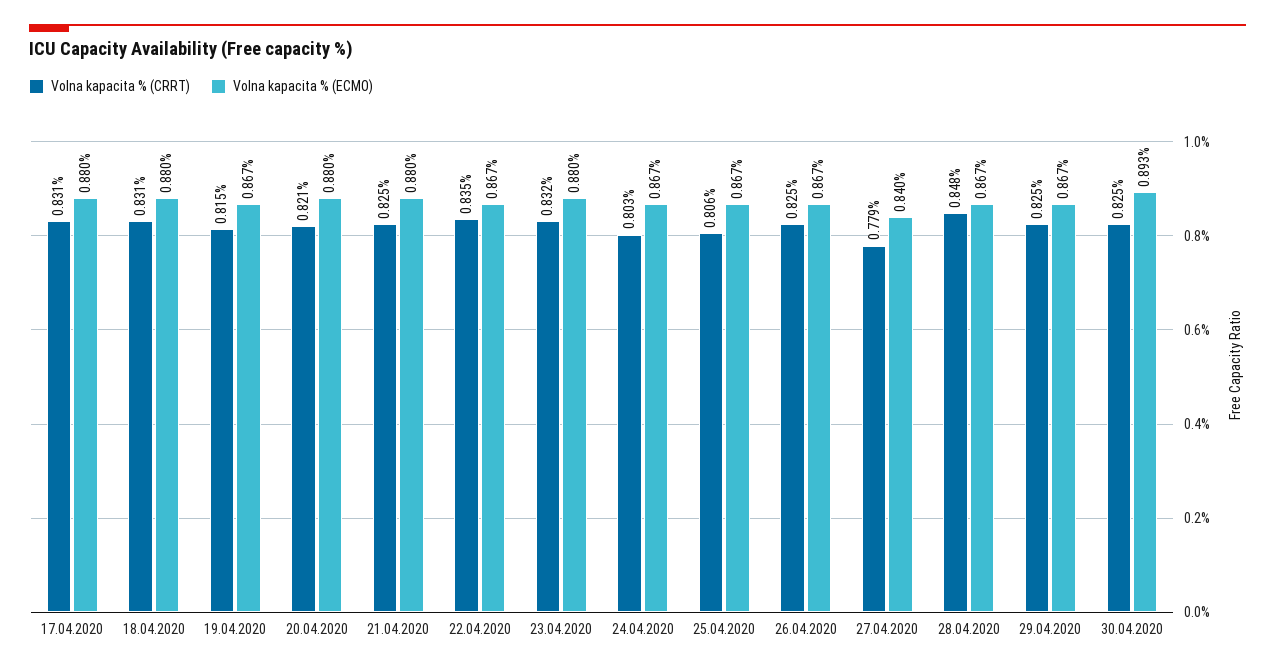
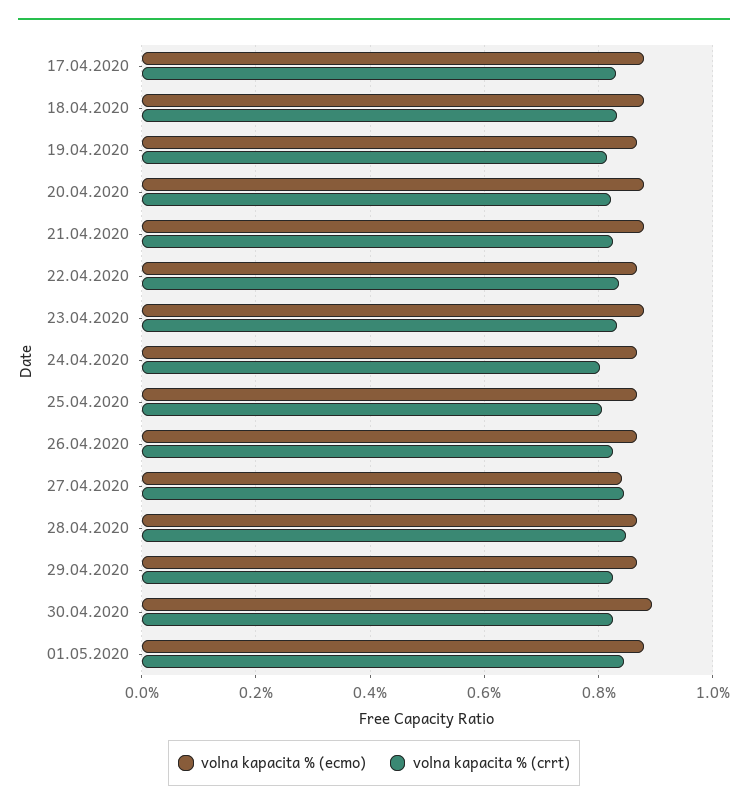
Volna kapacita % (CRRT), 27.04.2020: 0.779 -> 0.84
Volna kapacita % (ECMO), 01.05.2020: none -> 0.88
Volna kapacita % (CRRT), 01.05.2020: none -> 0.84

